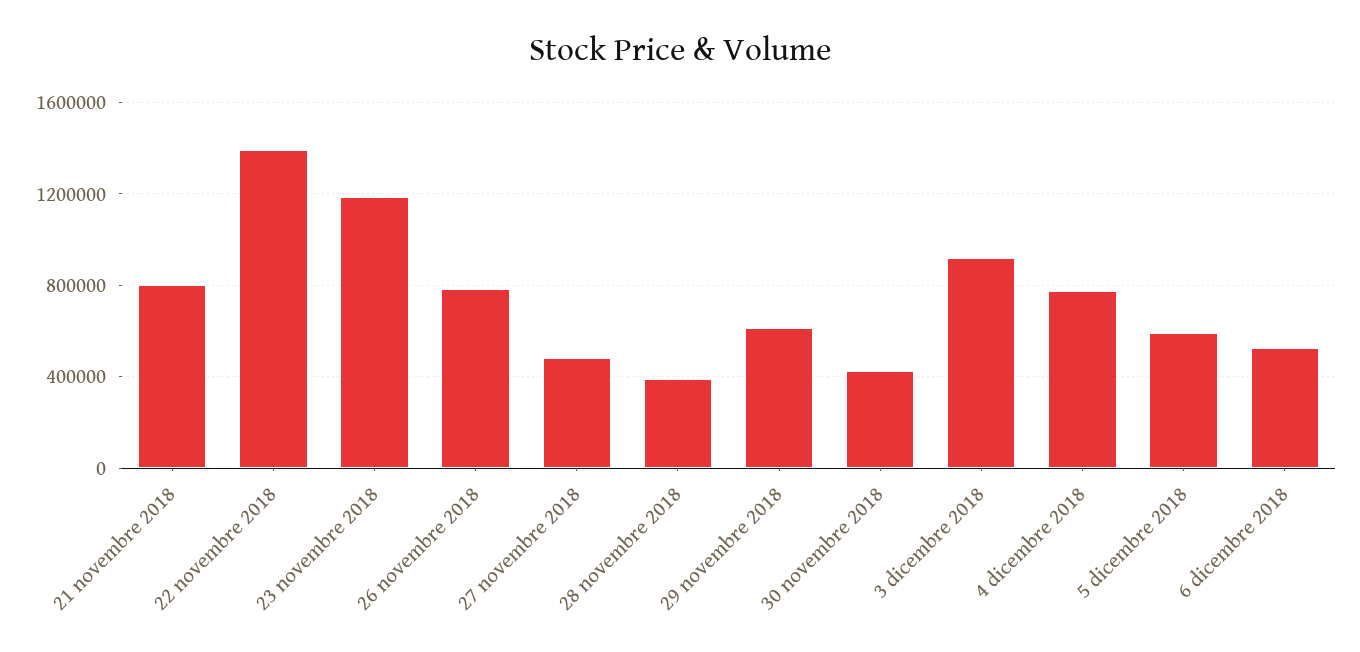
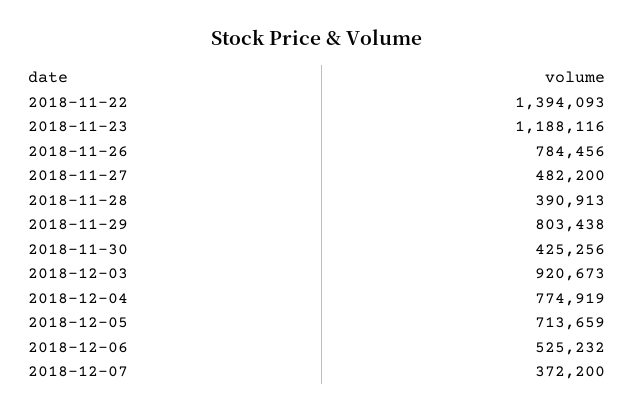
21 novembre 2018: 800000 -> none
29 novembre 2018: 600000 -> 803438
5 dicembre 2018: 600000 -> 713659
2018-12-07: none -> 372200

